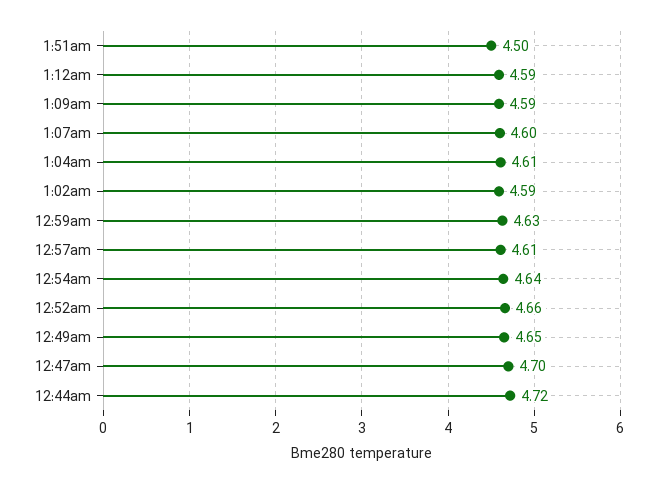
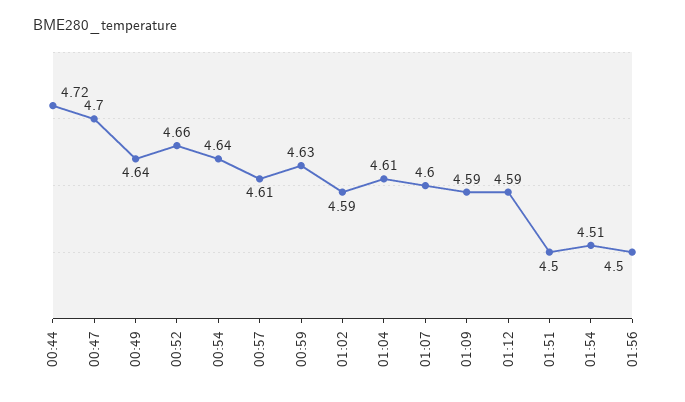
12:49am: 4.65 -> 4.64
01:54: none -> 4.51
01:56: none -> 4.5

